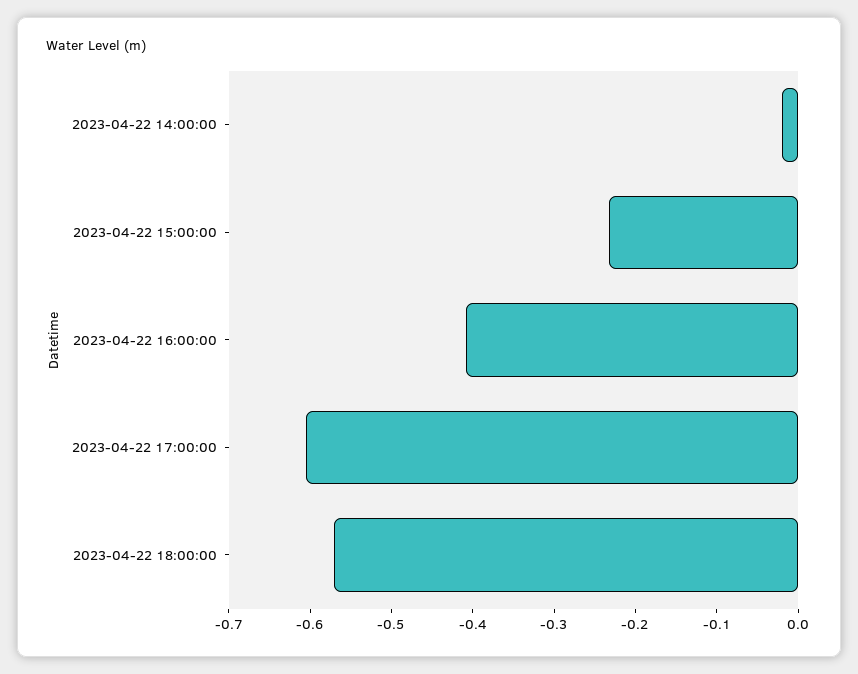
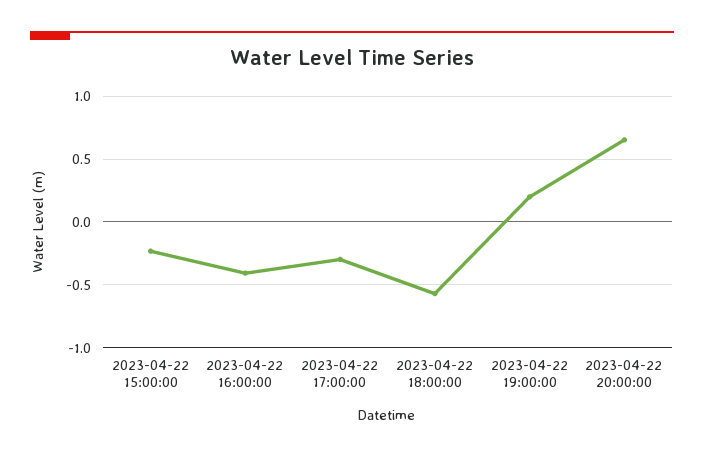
2023-04-22 14:00:00: -0.02 -> none
2023-04-22 17:00:00: -0.6 -> -0.3
2023-04-22 19:00:00: none -> 0.2
2023-04-22 20:00:00: none -> 0.65

